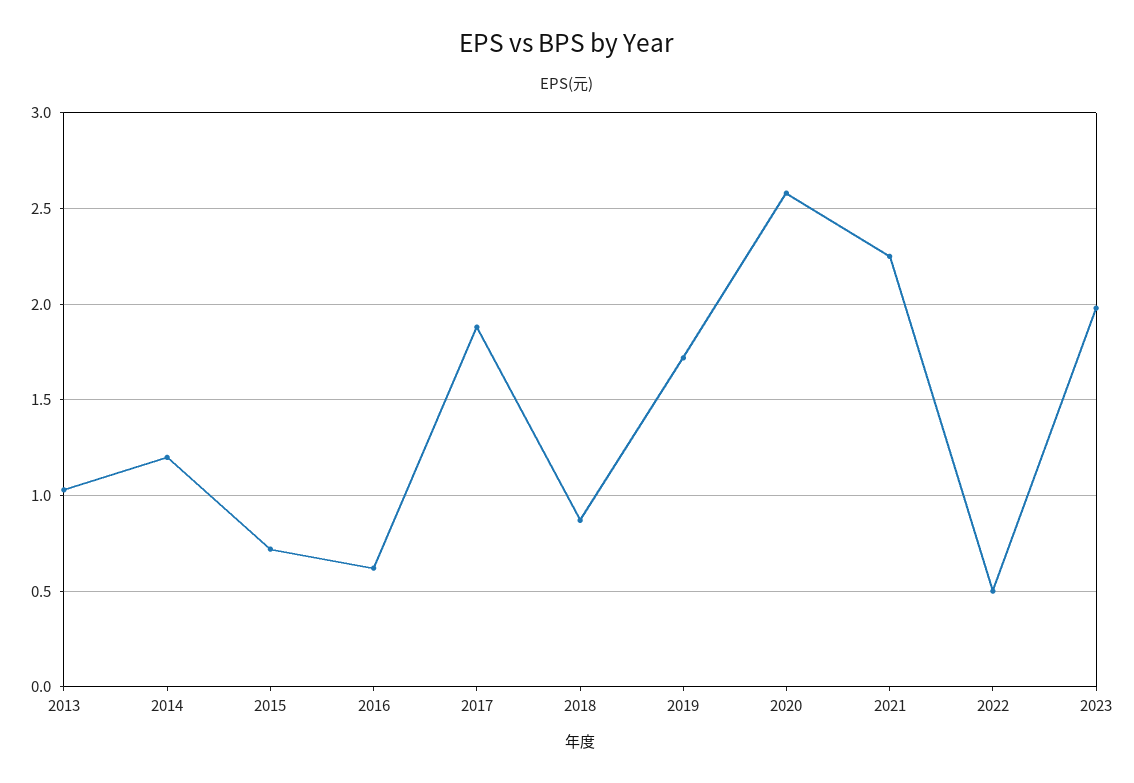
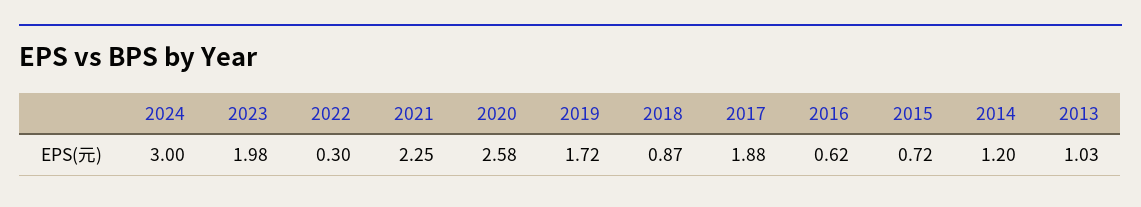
2022: 0.5 -> 0.3
2024: none -> 3

